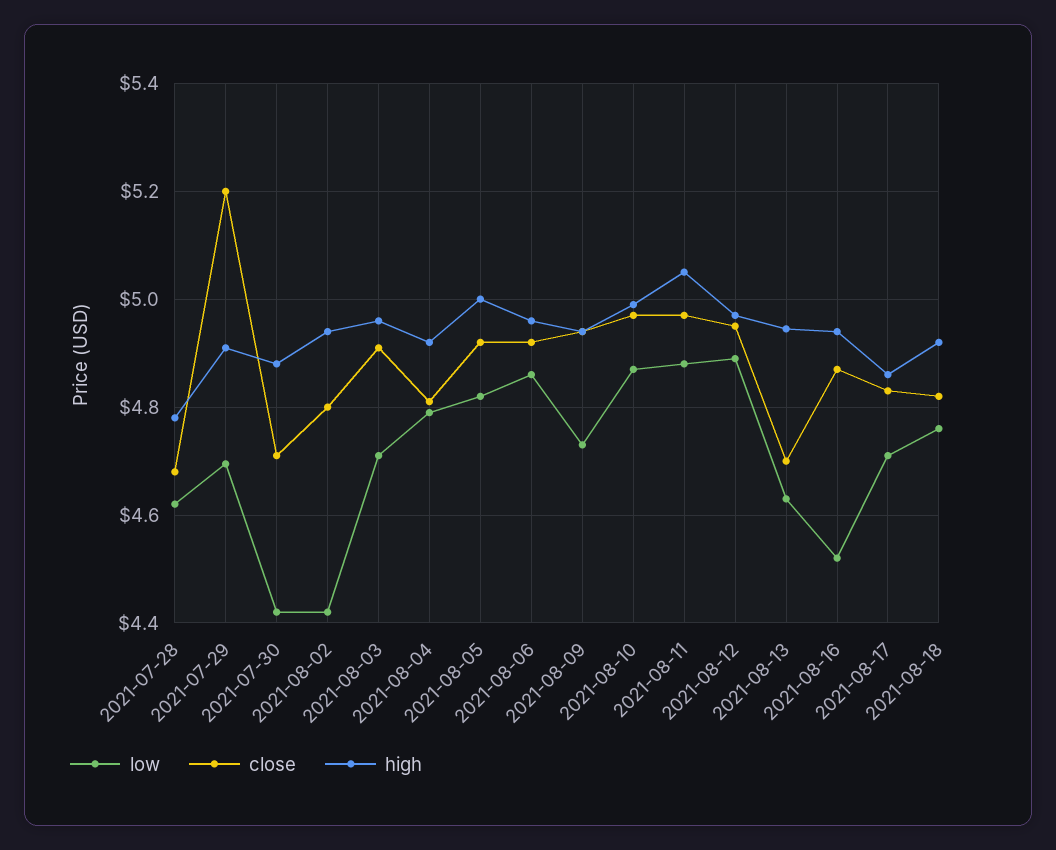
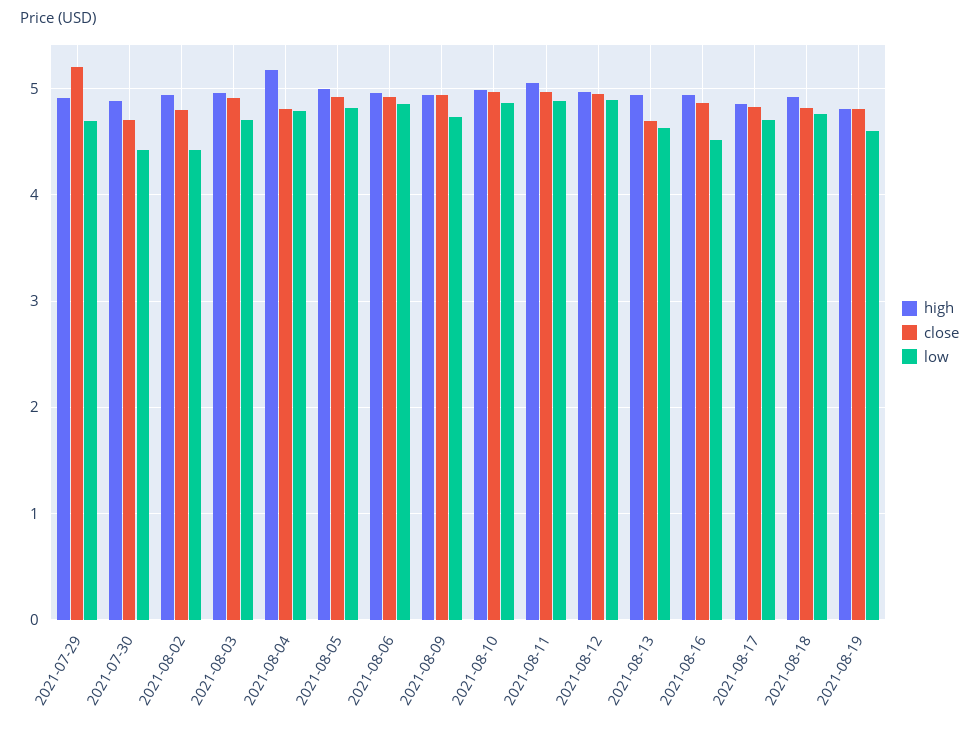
low, 2021-07-28: 4.62 -> none
close, 2021-07-28: 4.68 -> none
high, 2021-07-28: 4.78 -> none
high, 2021-08-04: 4.92 -> 5.2
high, 2021-08-19: none -> 4.8
close, 2021-08-19: none -> 4.8
low, 2021-08-19: none -> 4.6

